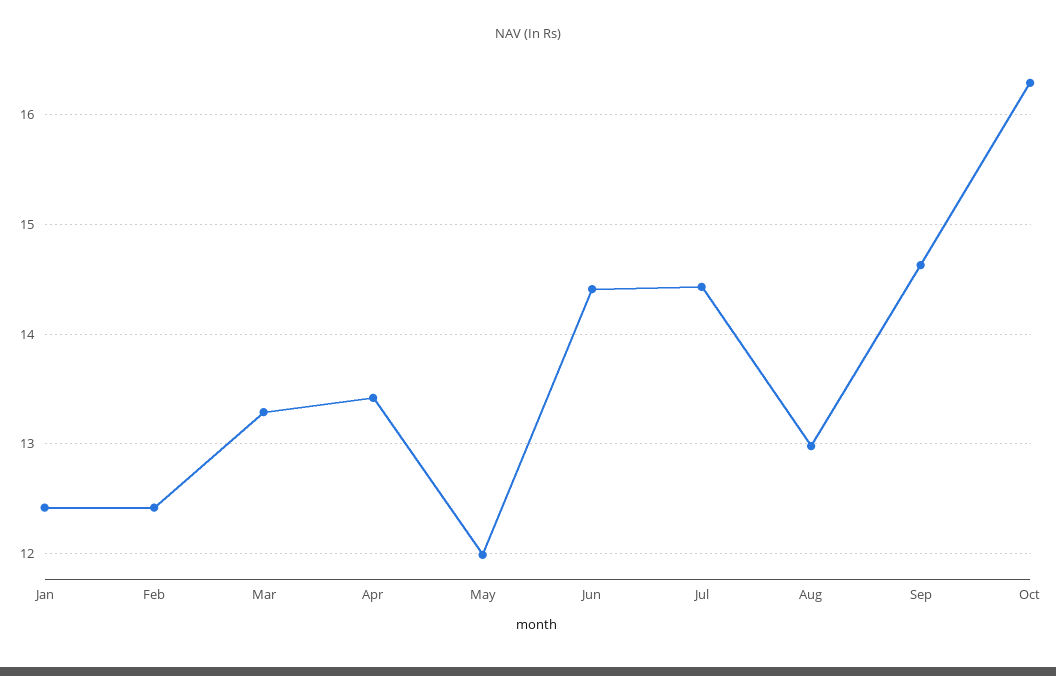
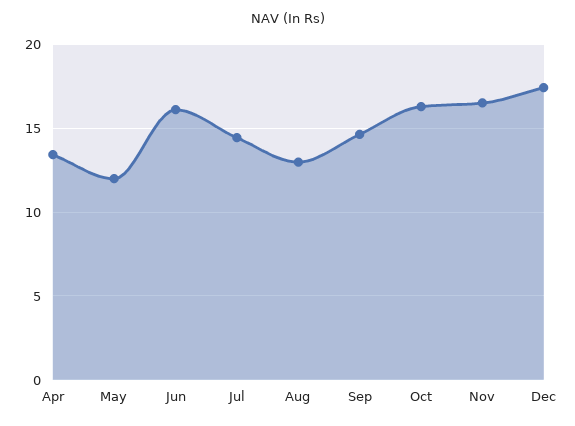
Jan: 12.4 -> none
Feb: 12.4 -> none
Mar: 13.3 -> none
Jun: 14.4 -> 16
Nov: none -> 16.5
Dec: none -> 17.5

